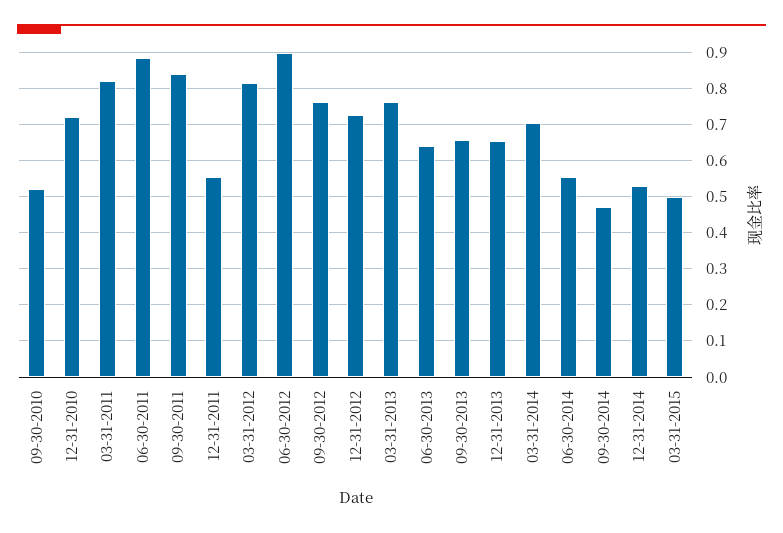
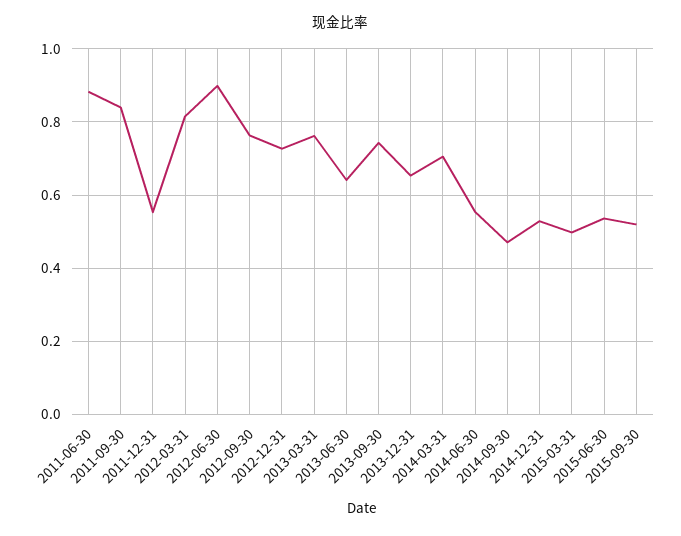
09-30-2010: 0.52 -> none
12-31-2010: 0.72 -> none
03-31-2011: 0.82 -> none
09-30-2013: 0.66 -> 0.74
2015-06-30: none -> 0.54
2015-09-30: none -> 0.52

